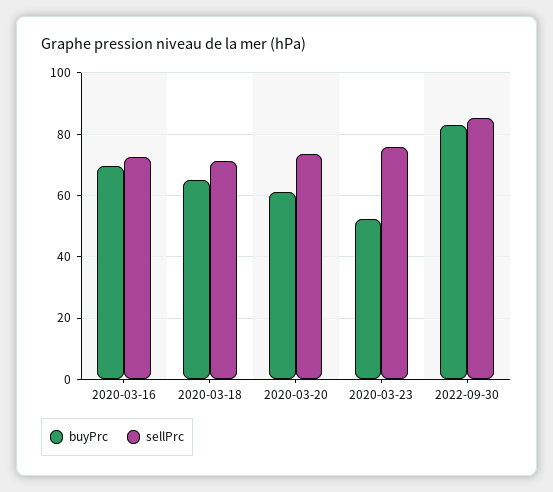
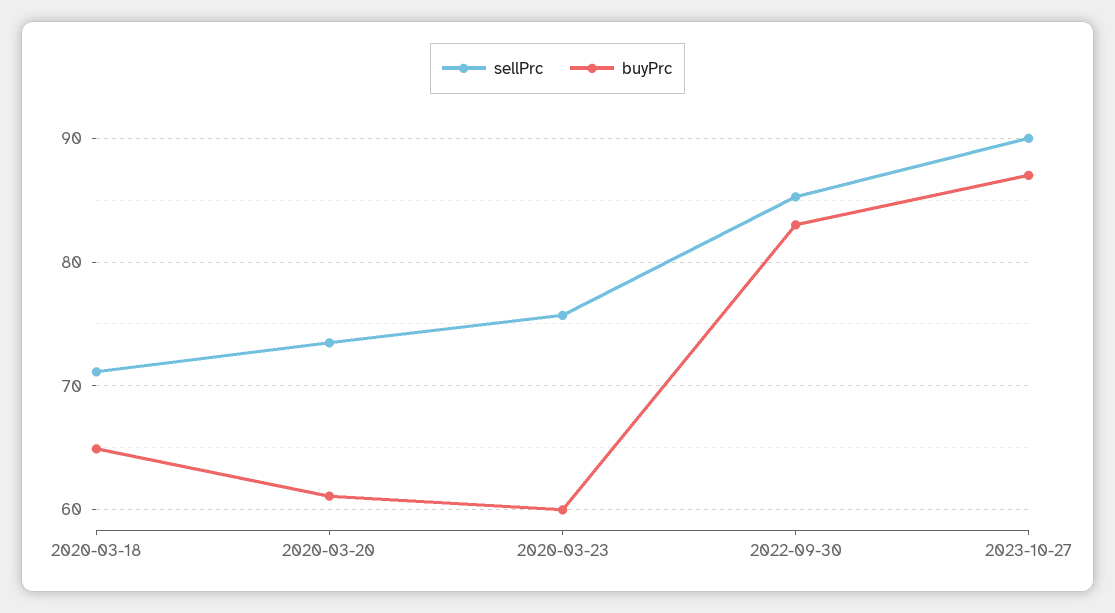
buyPrc, 2020-03-16: 70 -> none
sellPrc, 2020-03-16: 72 -> none
buyPrc, 2020-03-23: 52 -> 60
sellPrc, 2023-10-27: none -> 90
buyPrc, 2023-10-27: none -> 87

